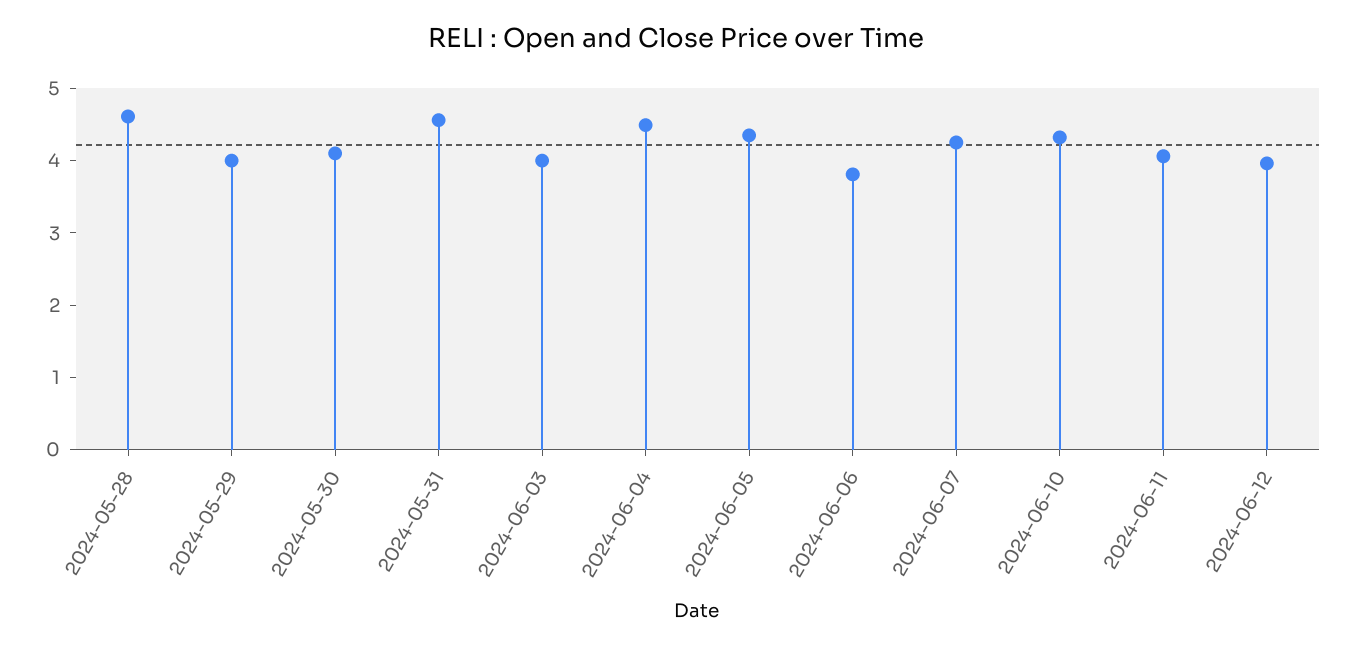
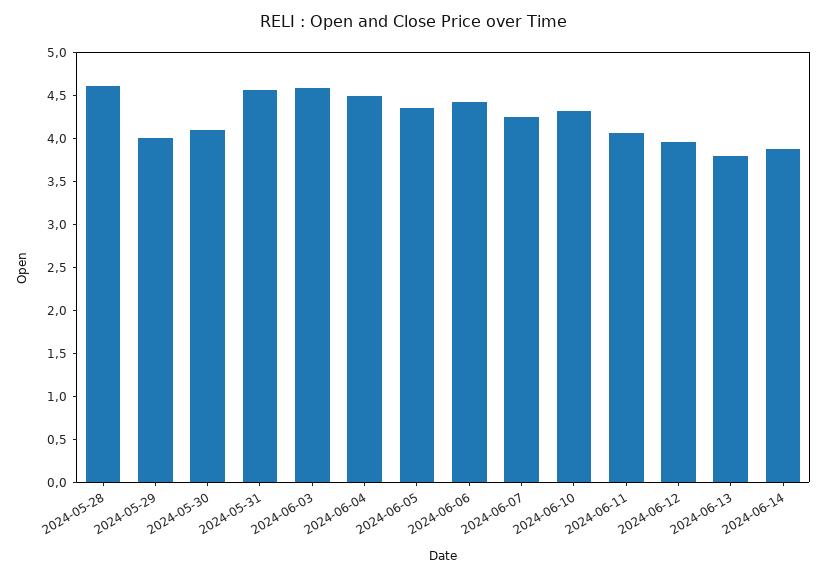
2024-06-03: 4 -> 4.6
2024-06-06: 3.8 -> 4.4
2024-06-13: none -> 3.8
2024-06-14: none -> 3.9

